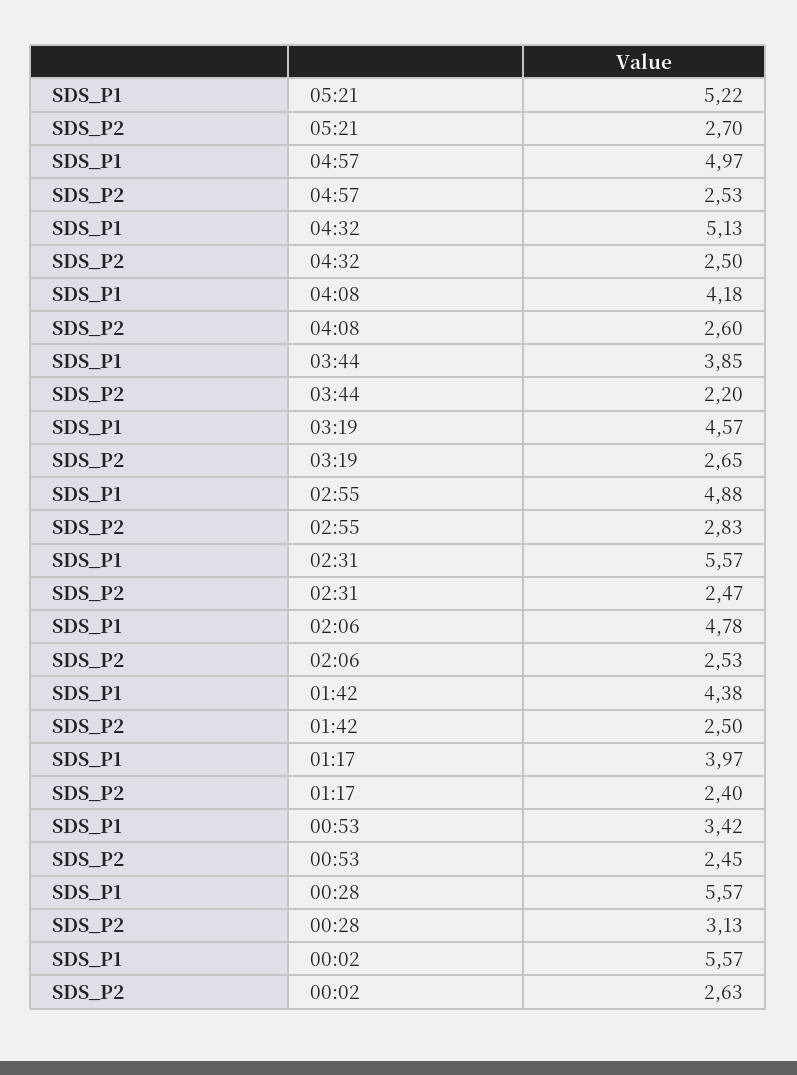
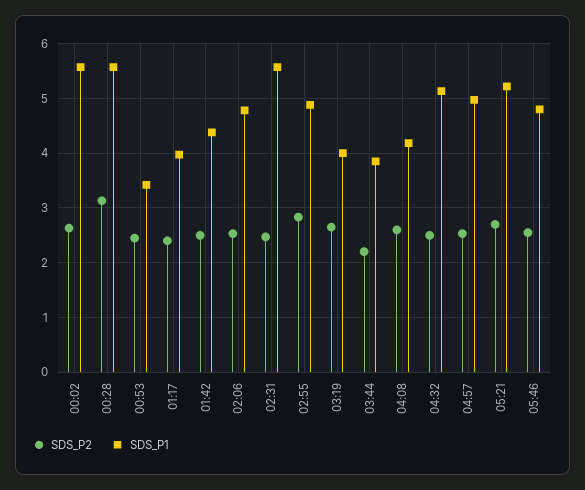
SDS_P1, 03:19: 4.57 -> 4
SDS_P2, 05:46: none -> 2.6
SDS_P1, 05:46: none -> 4.8

